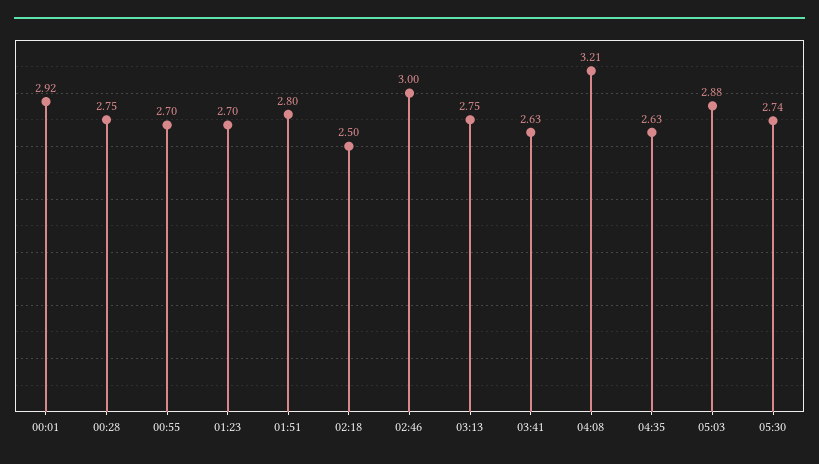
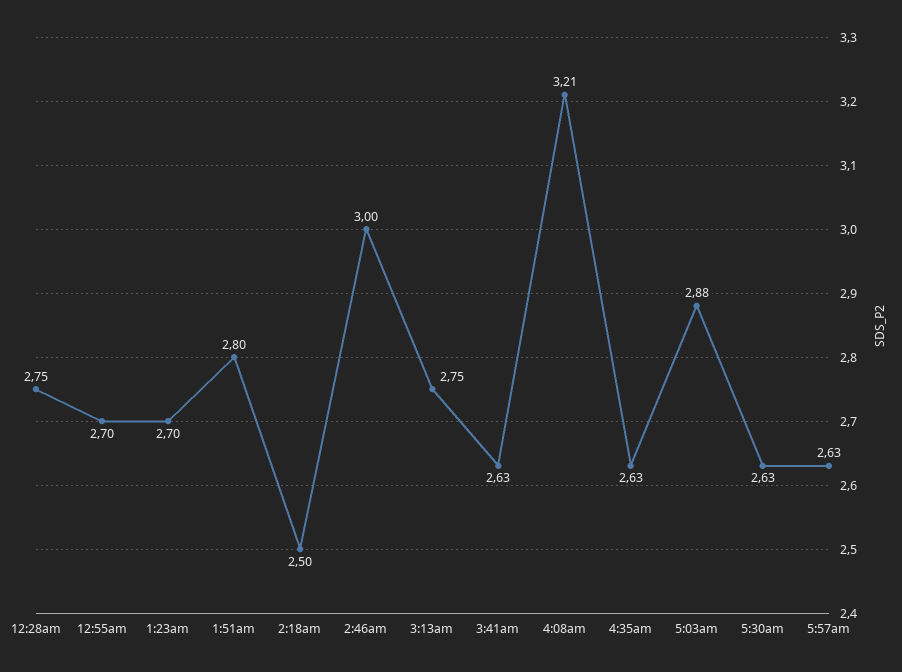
00:01: 2.92 -> none
05:30: 2.74 -> 2.63
5:57am: none -> 2.63

